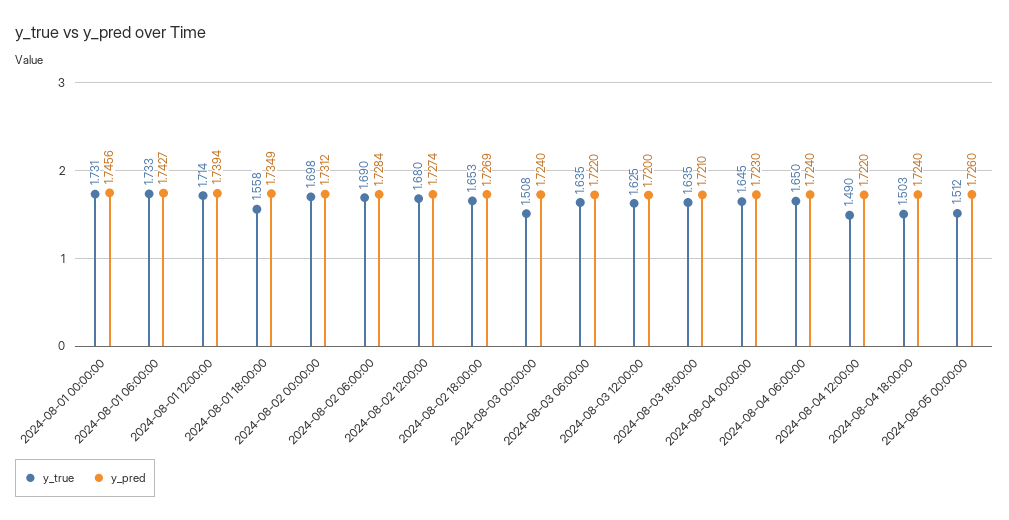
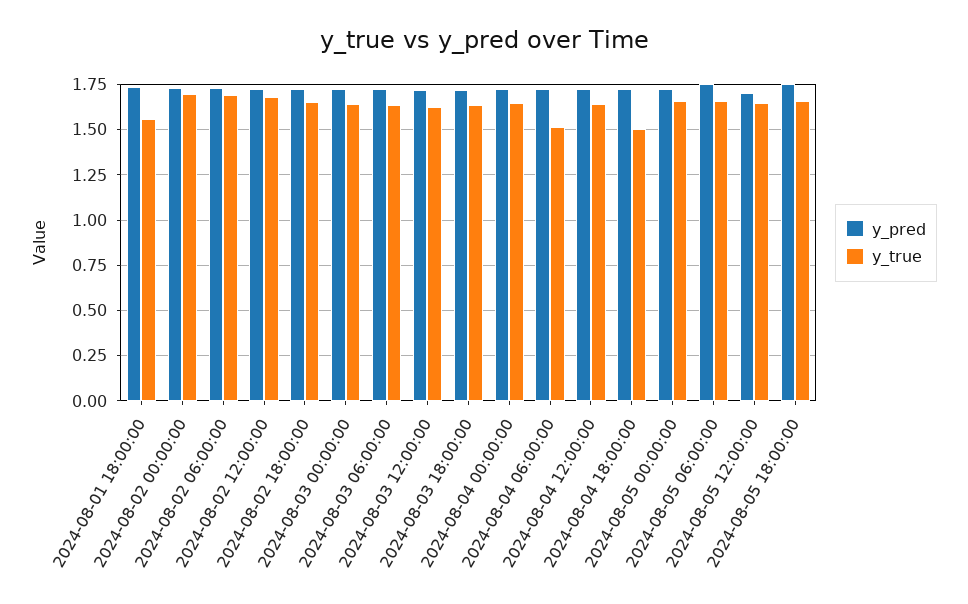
y_true, 2024-08-01 00:00:00: 1.731 -> none
y_pred, 2024-08-01 00:00:00: 1.7456 -> none
y_true, 2024-08-01 06:00:00: 1.733 -> none
y_pred, 2024-08-01 06:00:00: 1.7427 -> none
y_true, 2024-08-01 12:00:00: 1.714 -> none
y_pred, 2024-08-01 12:00:00: 1.7394 -> none
y_true, 2024-08-03 00:00:00: 1.508 -> 1.65
y_true, 2024-08-04 06:00:00: 1.65 -> 1.5
y_true, 2024-08-04 12:00:00: 1.49 -> 1.65
y_true, 2024-08-05 00:00:00: 1.512 -> 1.65
y_pred, 2024-08-05 06:00:00: none -> 1.75
y_true, 2024-08-05 06:00:00: none -> 1.65
y_pred, 2024-08-05 12:00:00: none -> 1.7
y_true, 2024-08-05 12:00:00: none -> 1.65
y_pred, 2024-08-05 18:00:00: none -> 1.75
y_true, 2024-08-05 18:00:00: none -> 1.65

